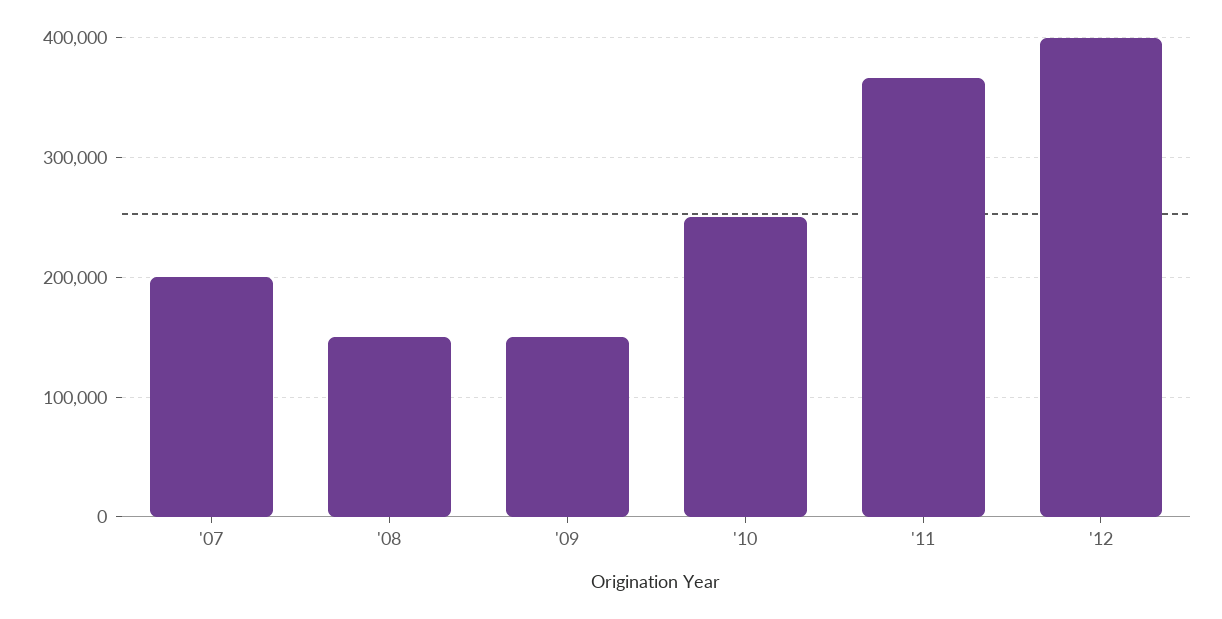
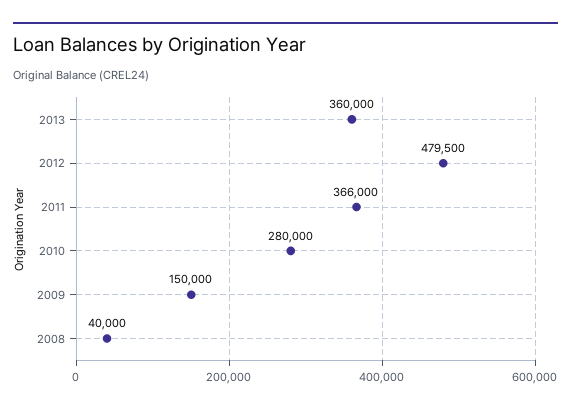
'07: 200000 -> none
'08: 150000 -> 40000
'10: 250000 -> 280000
'12: 400000 -> 479500
2013: none -> 360000

